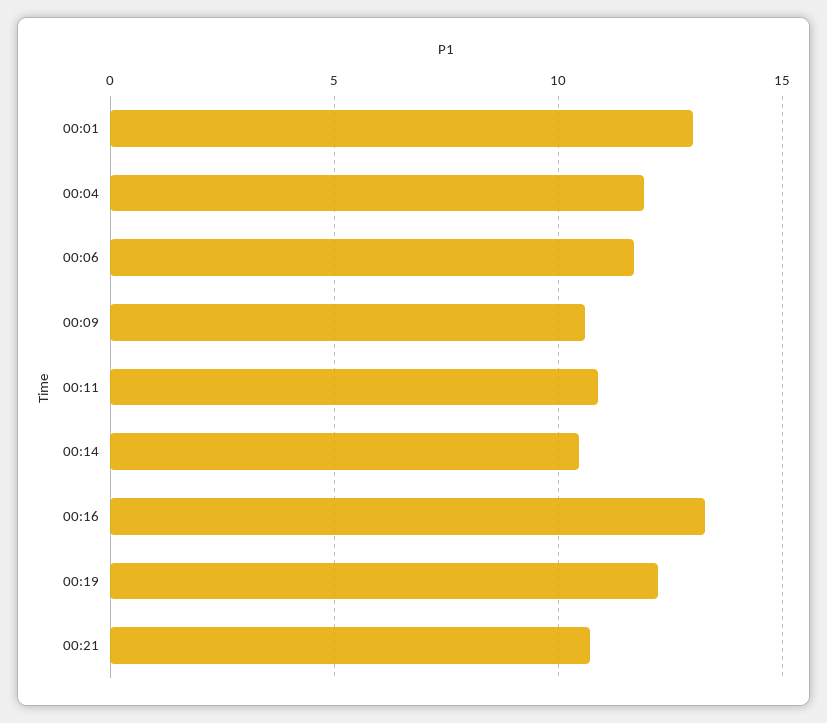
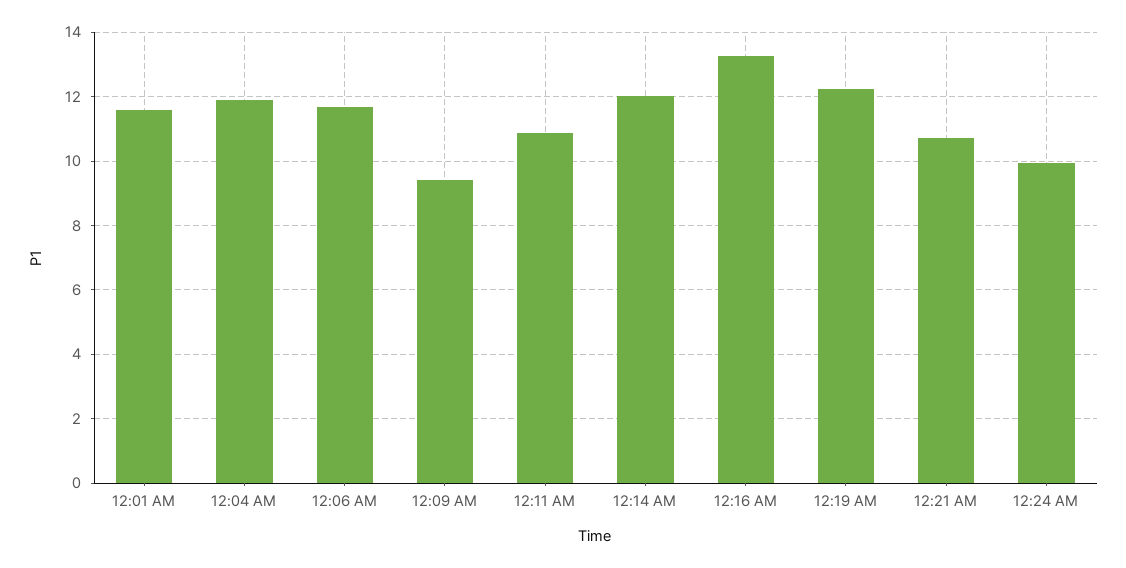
00:01: 13 -> 11.6
00:09: 10.5 -> 9.4
00:14: 10.5 -> 12
12:24 AM: none -> 10

